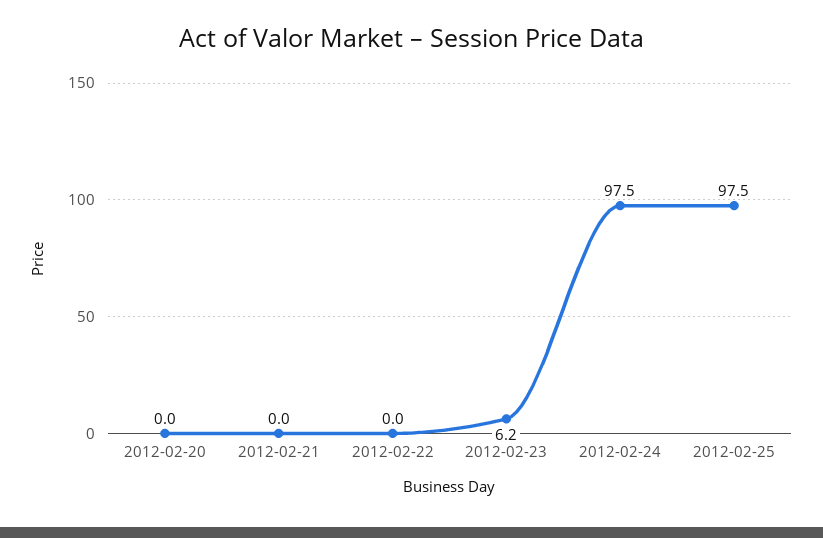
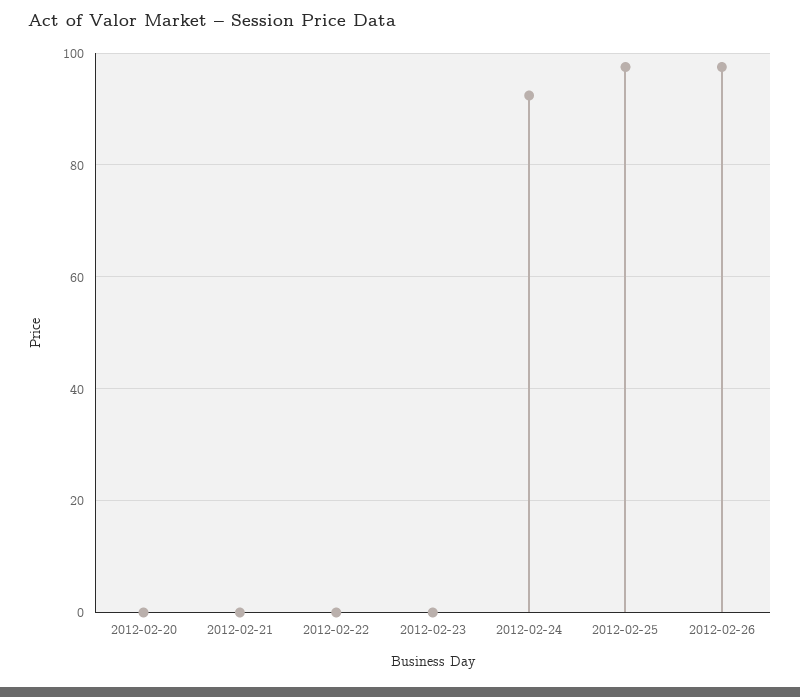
2012-02-23: 6.2 -> 0
2012-02-24: 97.5 -> 92
2012-02-26: none -> 98

